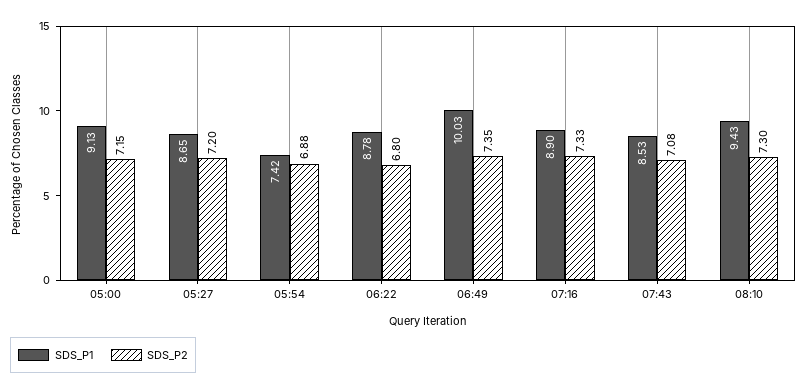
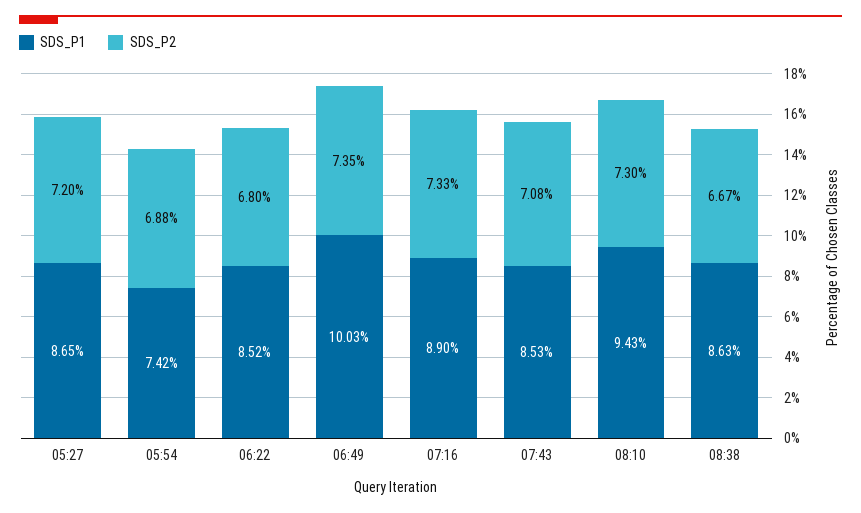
SDS_P1, 05:00: 9.13 -> none
SDS_P2, 05:00: 7.15 -> none
SDS_P1, 06:22: 8.78 -> 8.52
SDS_P1, 08:38: none -> 8.63
SDS_P2, 08:38: none -> 6.67

